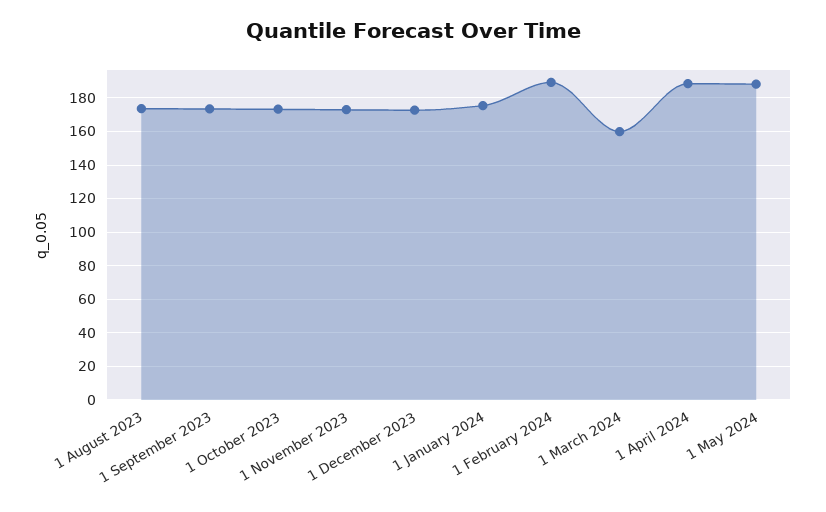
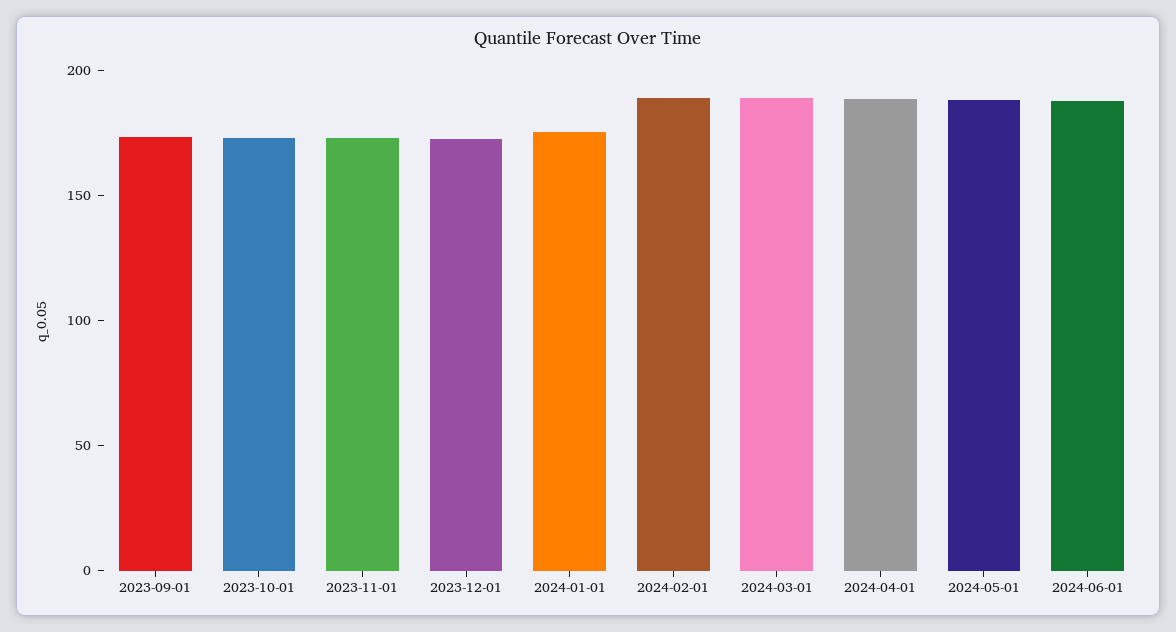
1 August 2023: 175 -> none
1 March 2024: 160 -> 190
2024-06-01: none -> 190

